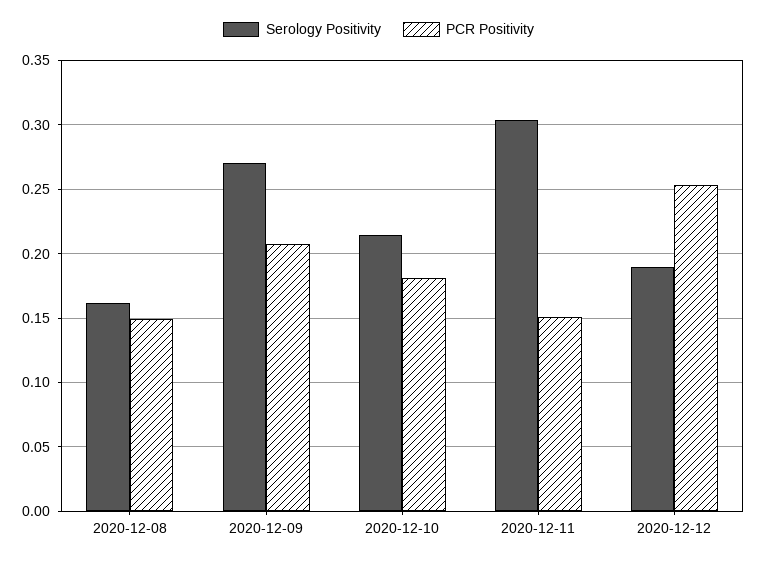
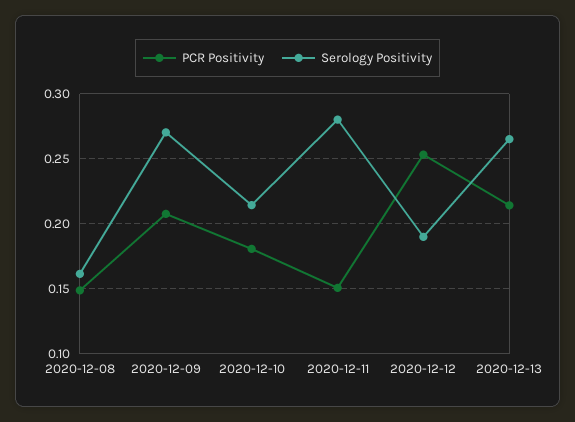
Serology Positivity, 2020-12-11: 0.305 -> 0.28
PCR Positivity, 2020-12-13: none -> 0.215
Serology Positivity, 2020-12-13: none -> 0.265

